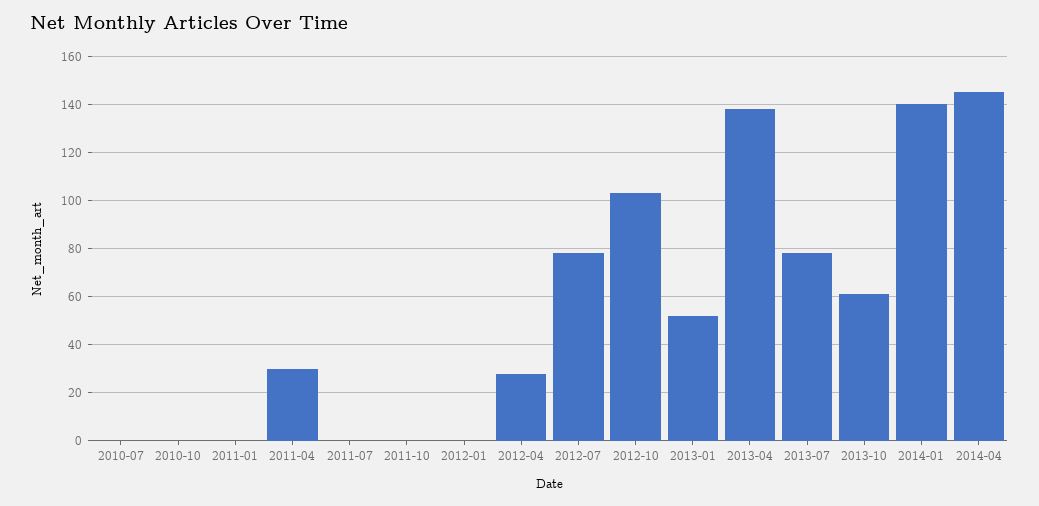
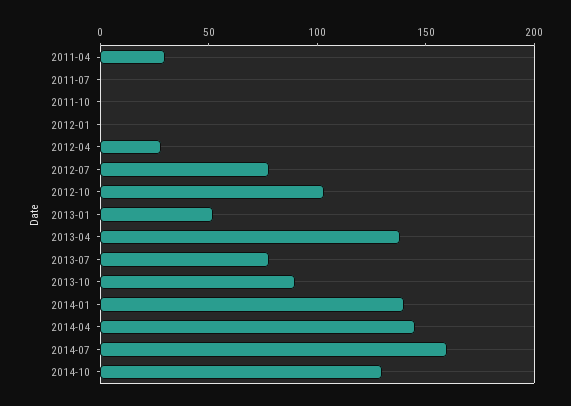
2010-07: 0 -> none
2010-10: 0 -> none
2011-01: 0 -> none
2013-10: 60 -> 90
2014-07: none -> 160
2014-10: none -> 130

